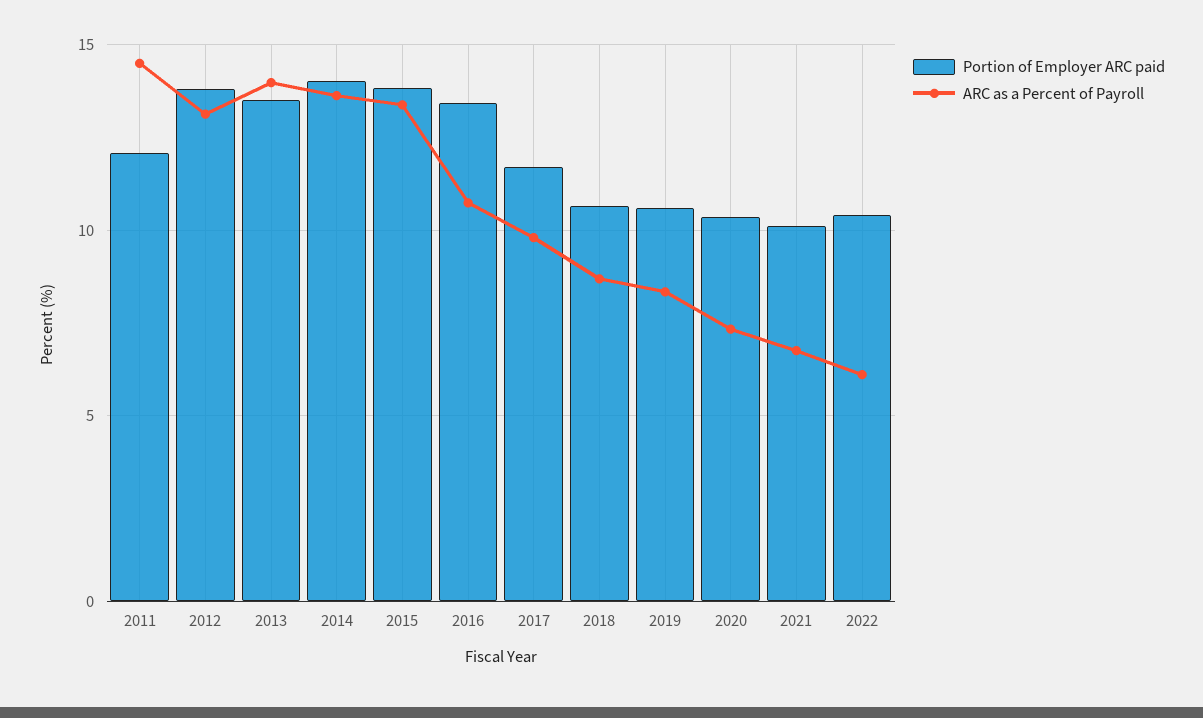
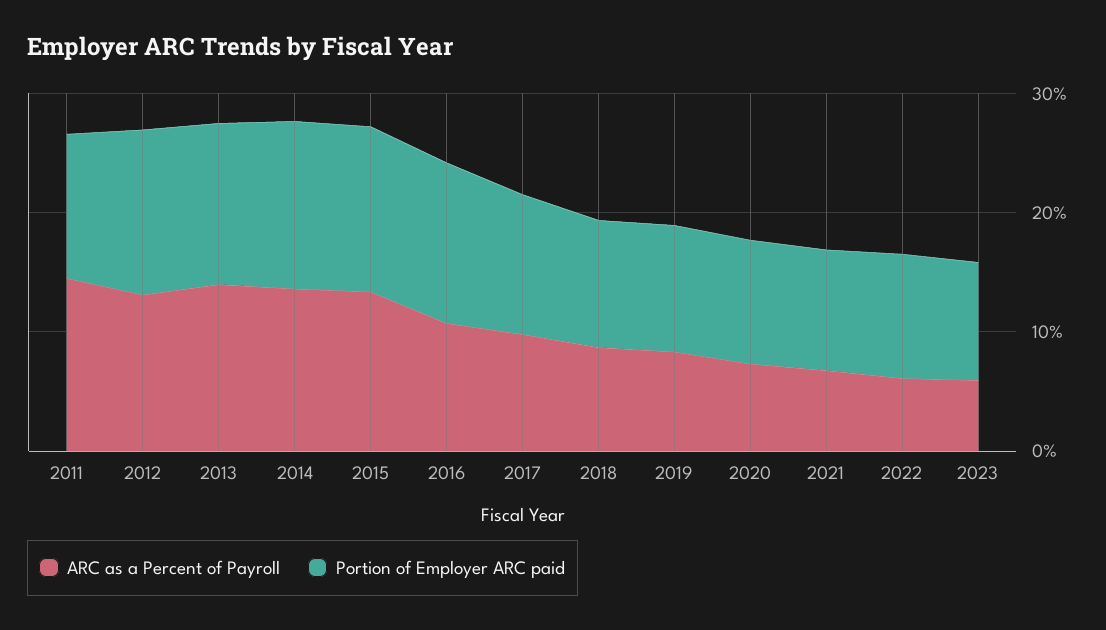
ARC as a Percent of Payroll, 2023: none -> 6
Portion of Employer ARC paid, 2023: none -> 10

